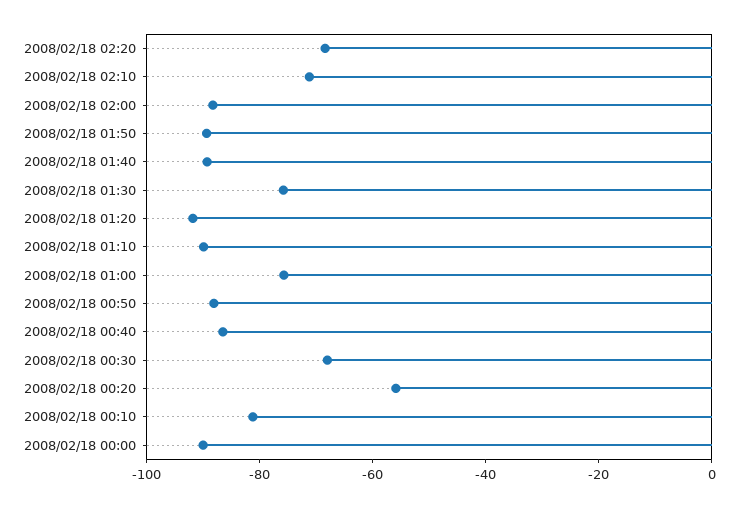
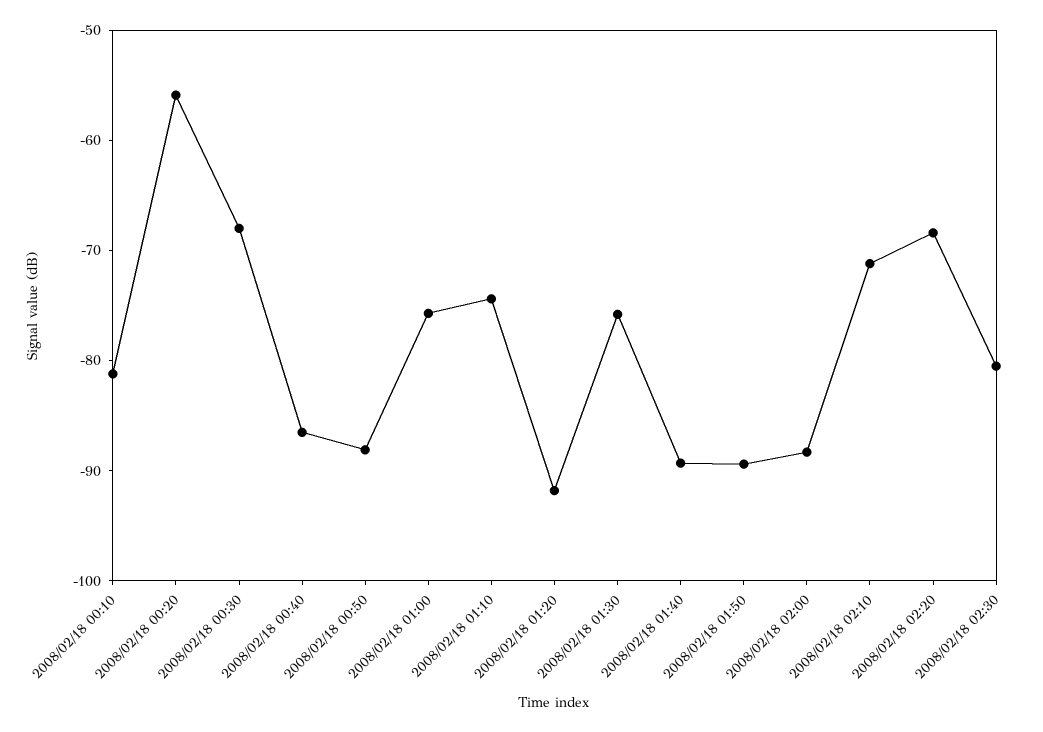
2008/02/18 01:10: -90 -> -74
2008/02/18 00:00: -90 -> none
2008/02/18 02:30: none -> -80

